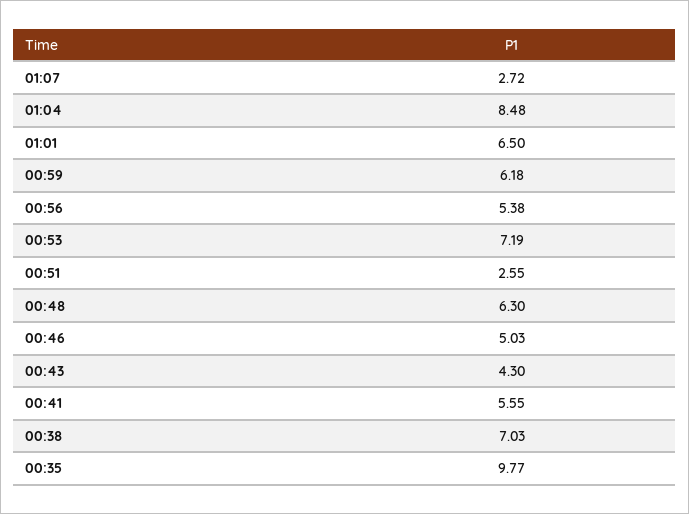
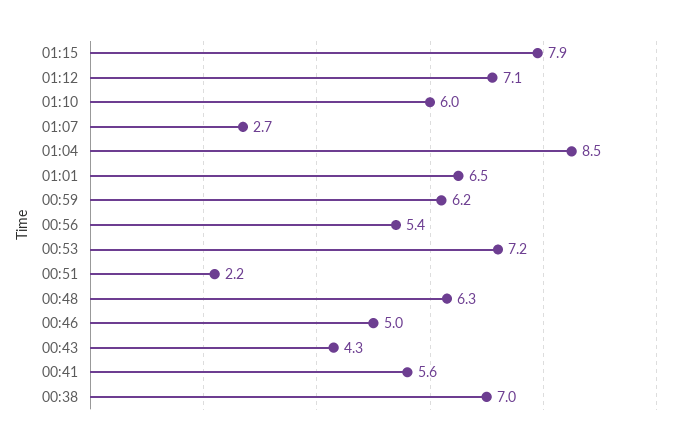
00:51: 2.55 -> 2.2
00:35: 9.77 -> none
01:15: none -> 7.9
01:12: none -> 7.1
01:10: none -> 6

